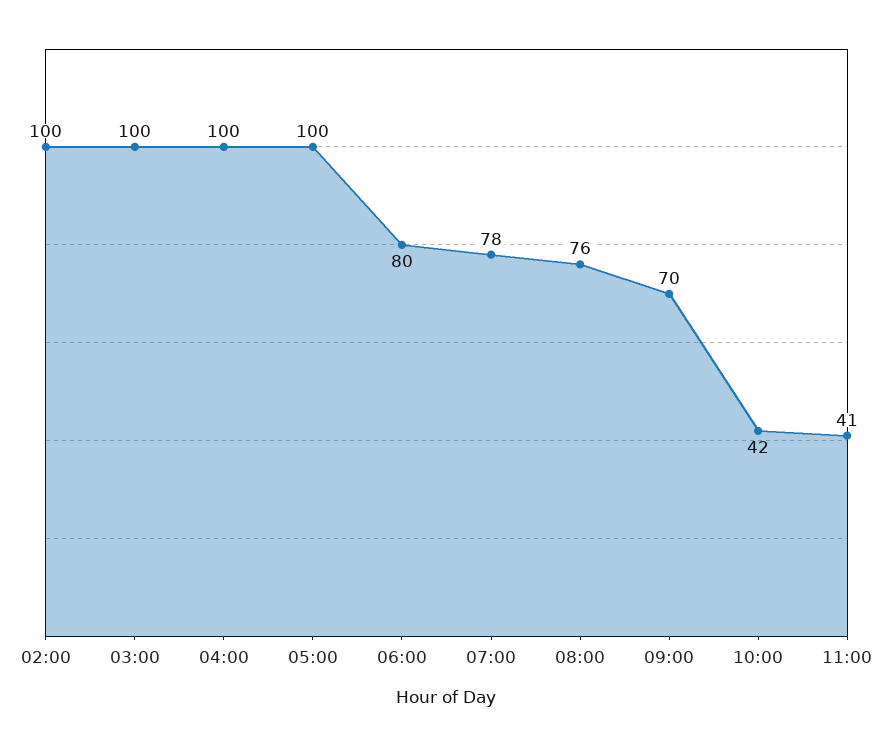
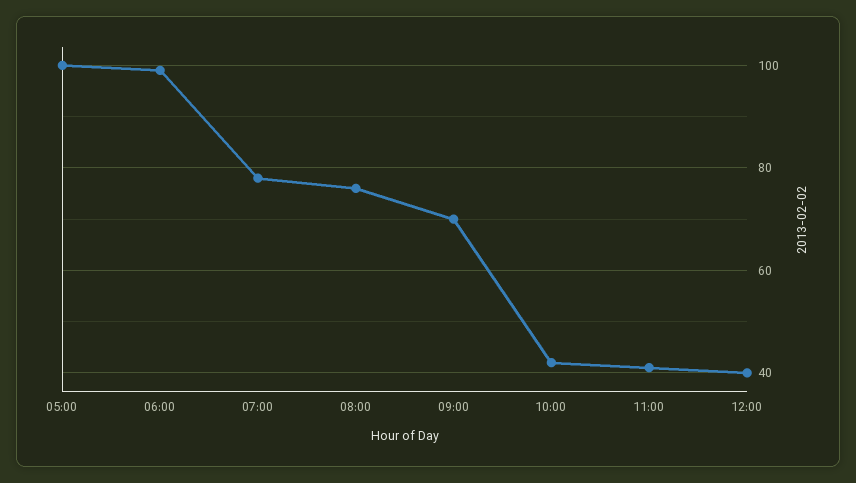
02:00: 100 -> none
03:00: 100 -> none
04:00: 100 -> none
06:00: 80 -> 100
12:00: none -> 40

